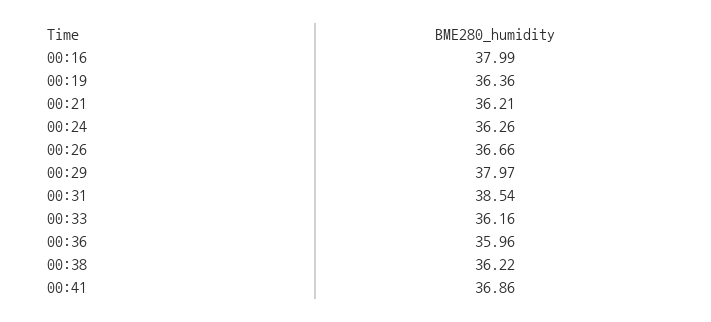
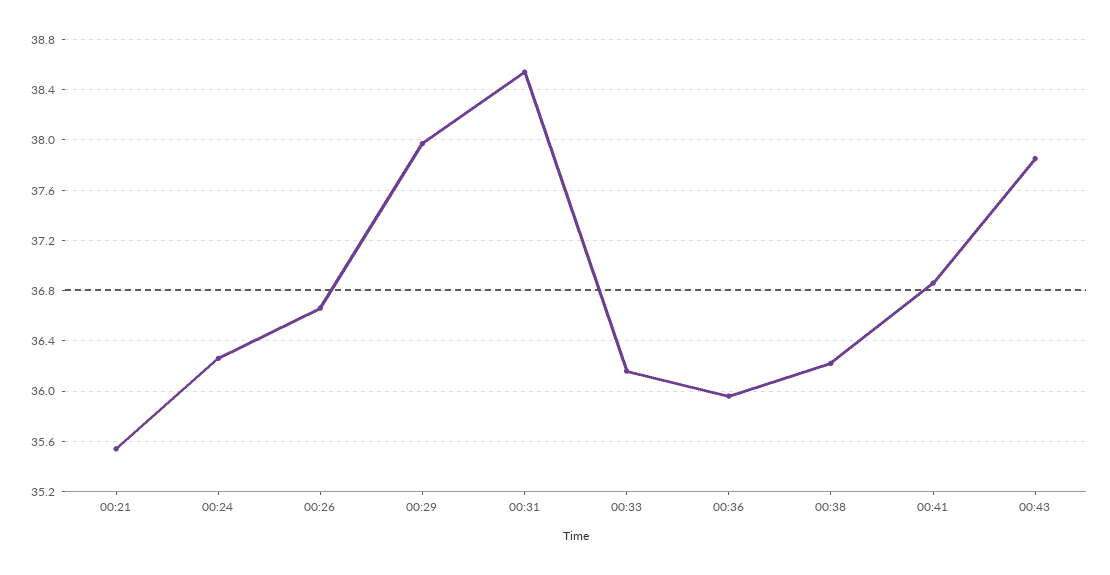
00:16: 37.99 -> none
00:19: 36.36 -> none
00:21: 36.21 -> 35.55
00:43: none -> 37.85

